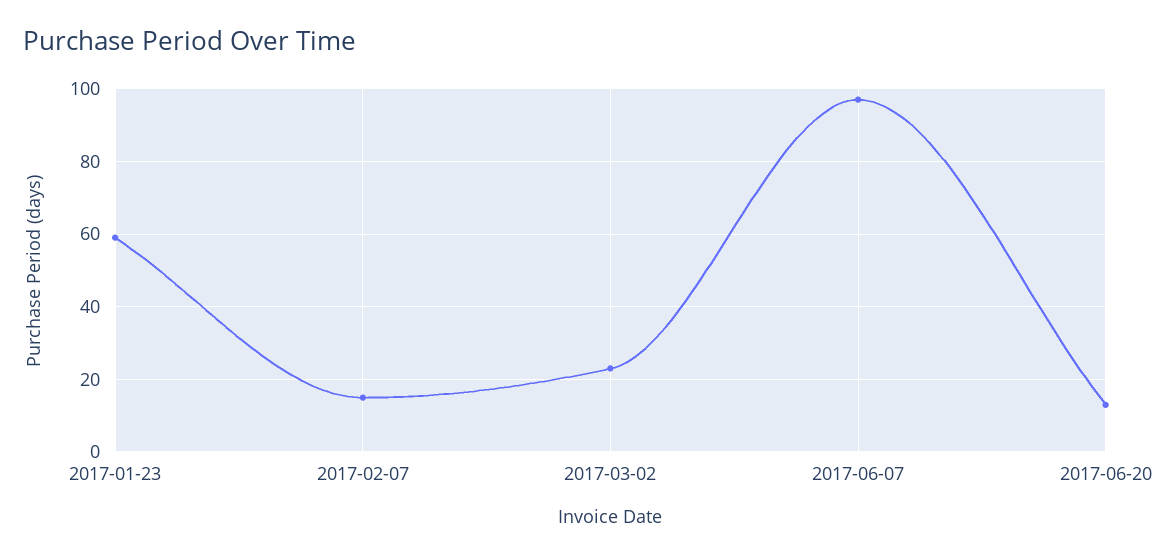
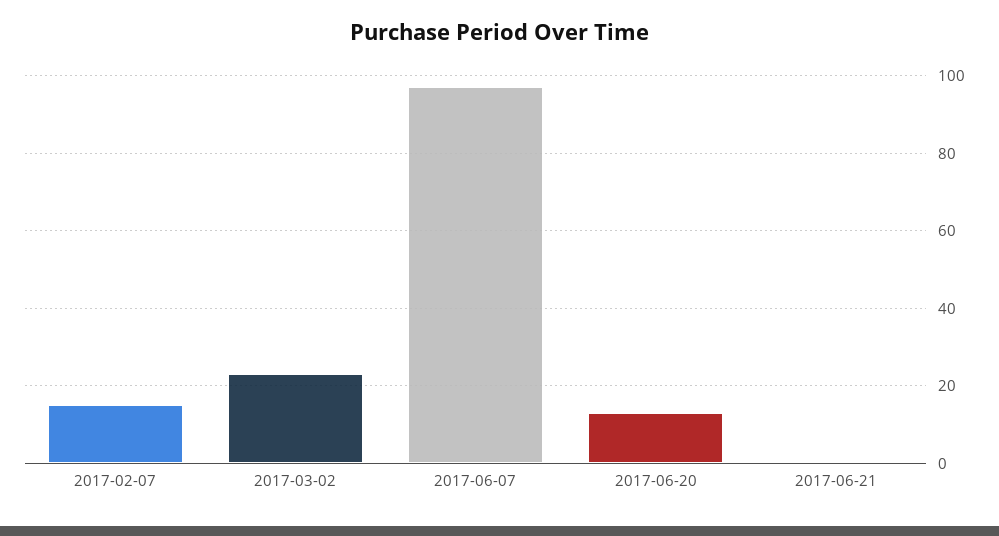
2017-01-23: 60 -> none
2017-06-21: none -> 0

